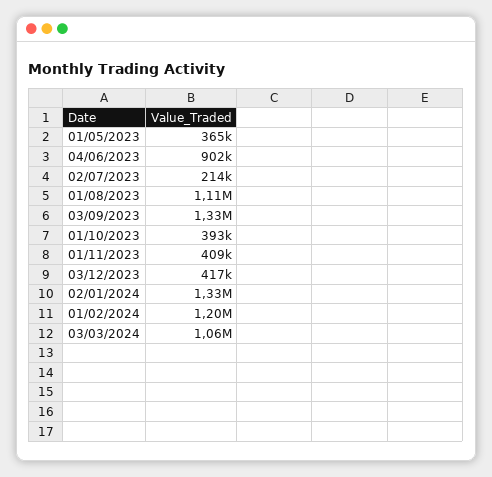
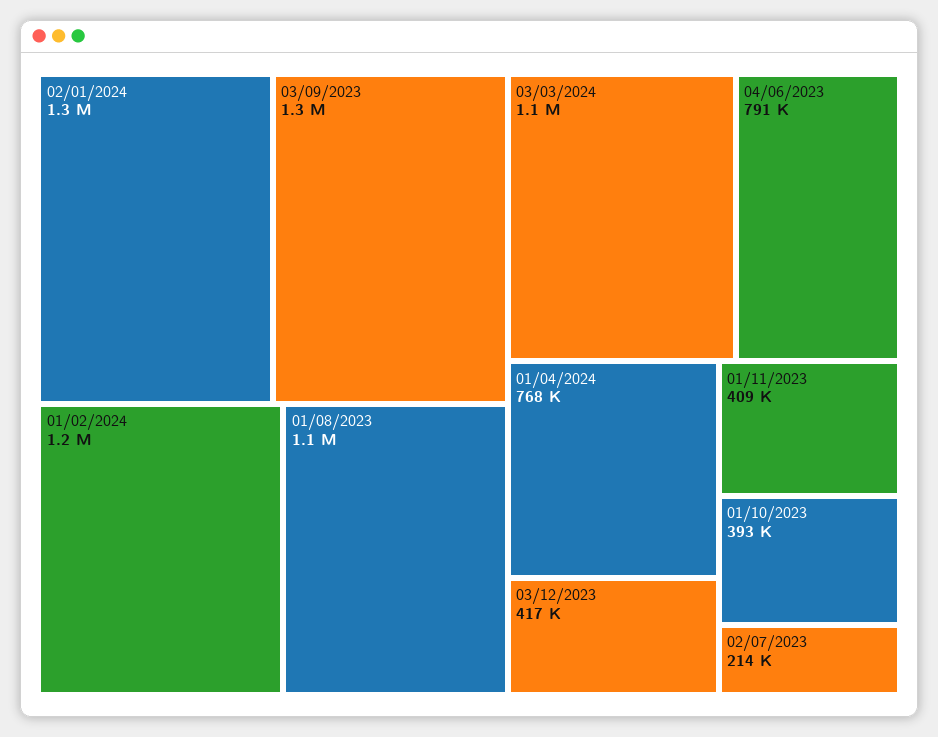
01/05/2023: 365000 -> none
04/06/2023: 902000 -> 791000
01/04/2024: none -> 768000

